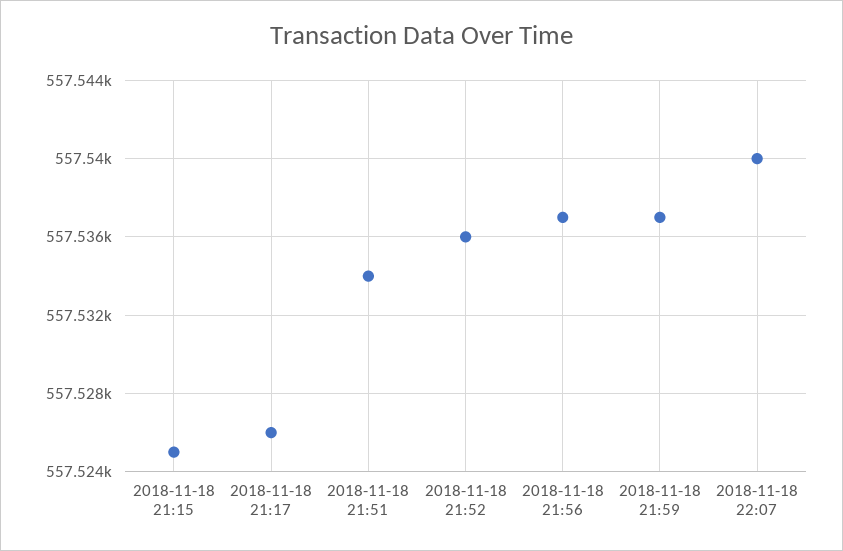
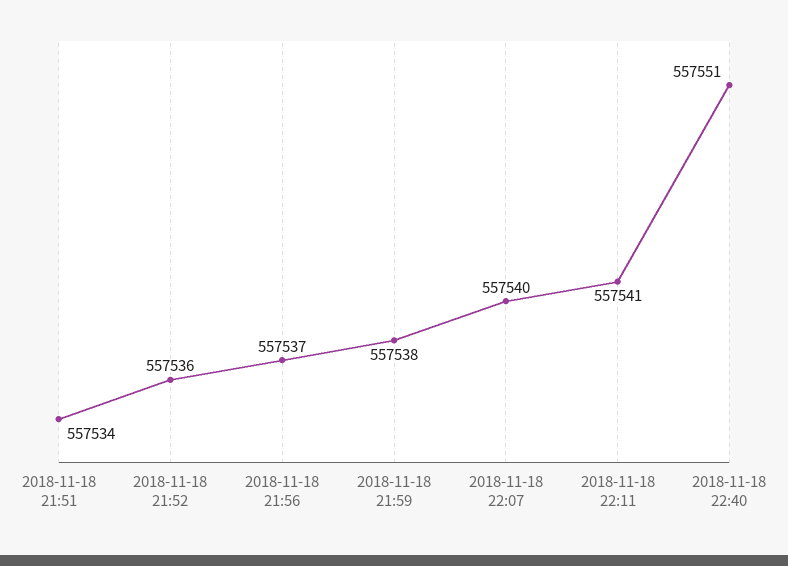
2018-11-18 21:15: 557525 -> none
2018-11-18 21:17: 557526 -> none
2018-11-18 21:59: 557537 -> 557538
2018-11-18 22:11: none -> 557541
2018-11-18 22:40: none -> 557551

